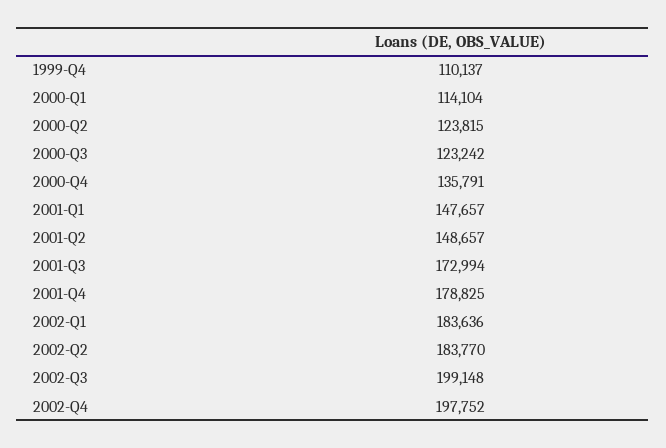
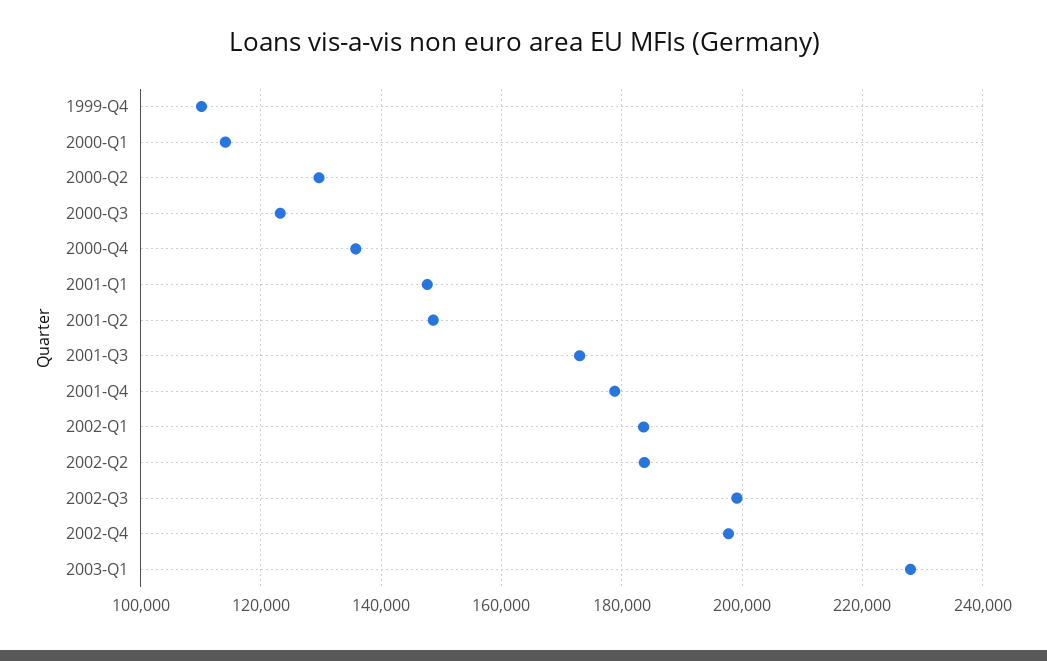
2000-Q2: 123815 -> 130000
2003-Q1: none -> 228000

